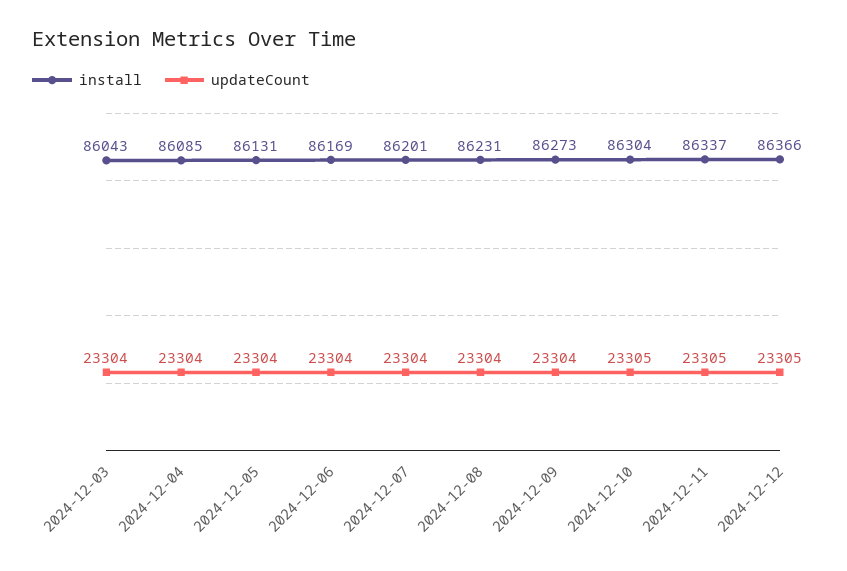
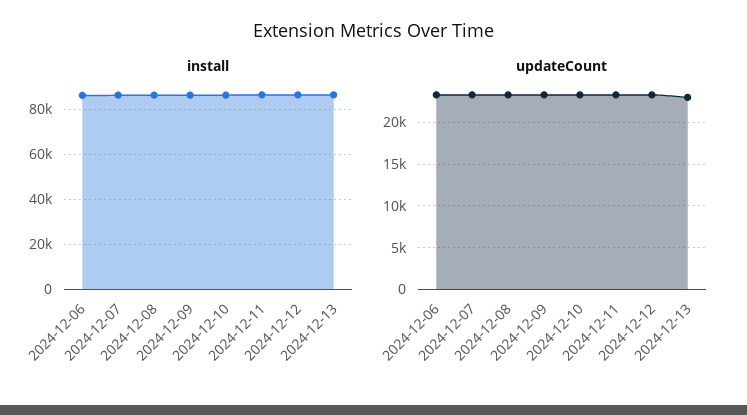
install, 2024-12-03: 86043 -> none
updateCount, 2024-12-03: 23304 -> none
install, 2024-12-04: 86085 -> none
updateCount, 2024-12-04: 23304 -> none
install, 2024-12-05: 86131 -> none
updateCount, 2024-12-05: 23304 -> none
install, 2024-12-13: none -> 85000
updateCount, 2024-12-13: none -> 23000

